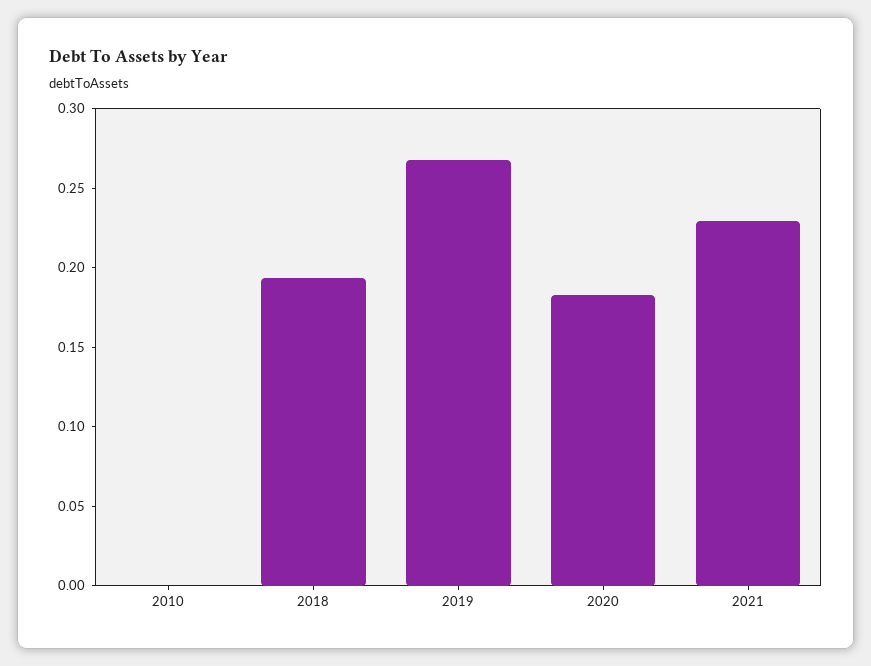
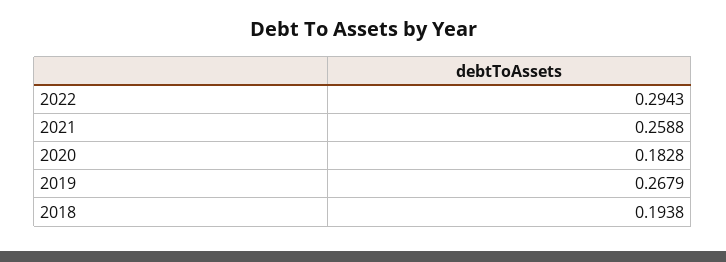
2010: 0 -> none
2021: 0.23 -> 0.2588
2022: none -> 0.2943

